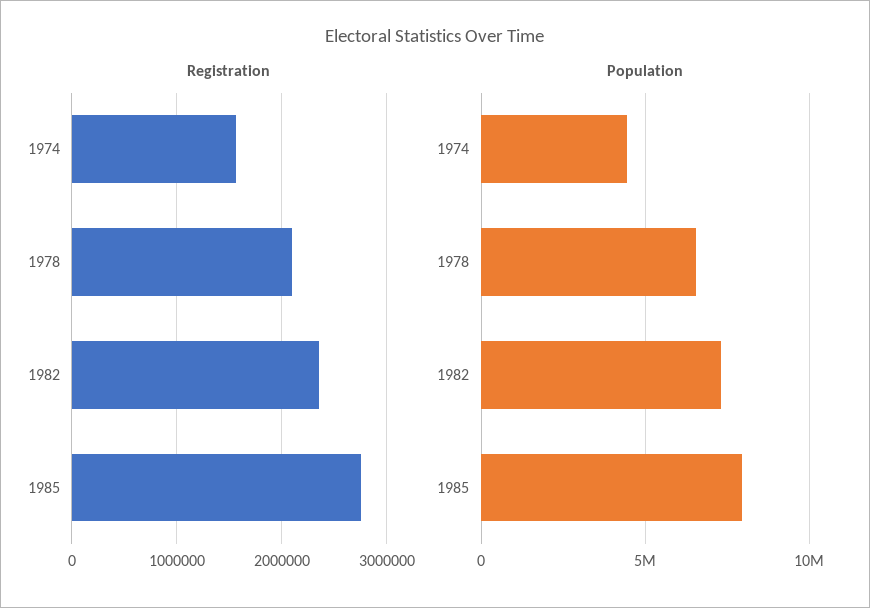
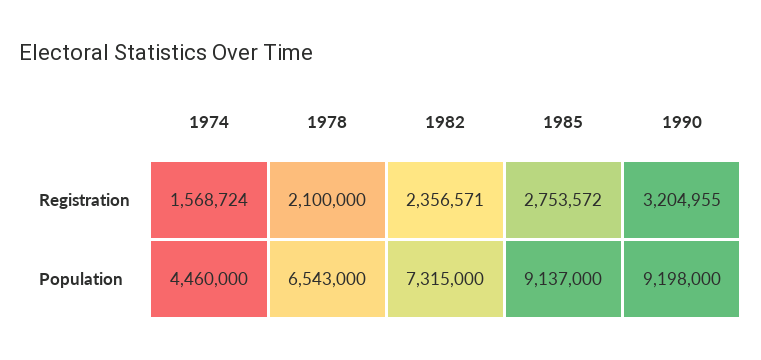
Population, 1985: 8000000 -> 9137000
Registration, 1990: none -> 3204955
Population, 1990: none -> 9198000

